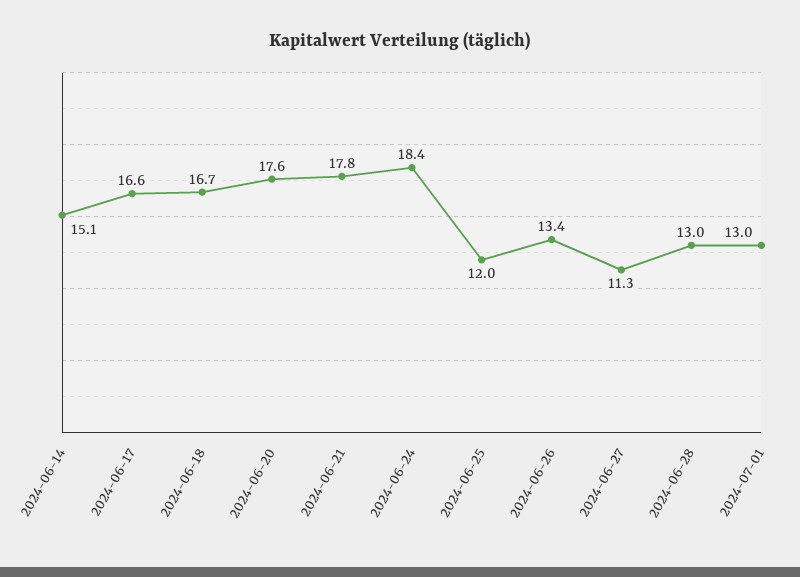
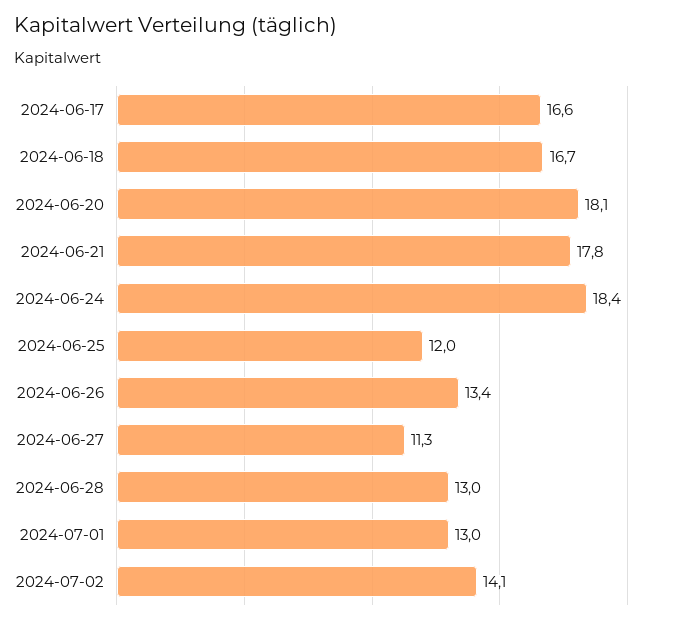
2024-06-14: 15.1 -> none
2024-06-20: 17.6 -> 18.1
2024-07-02: none -> 14.1

